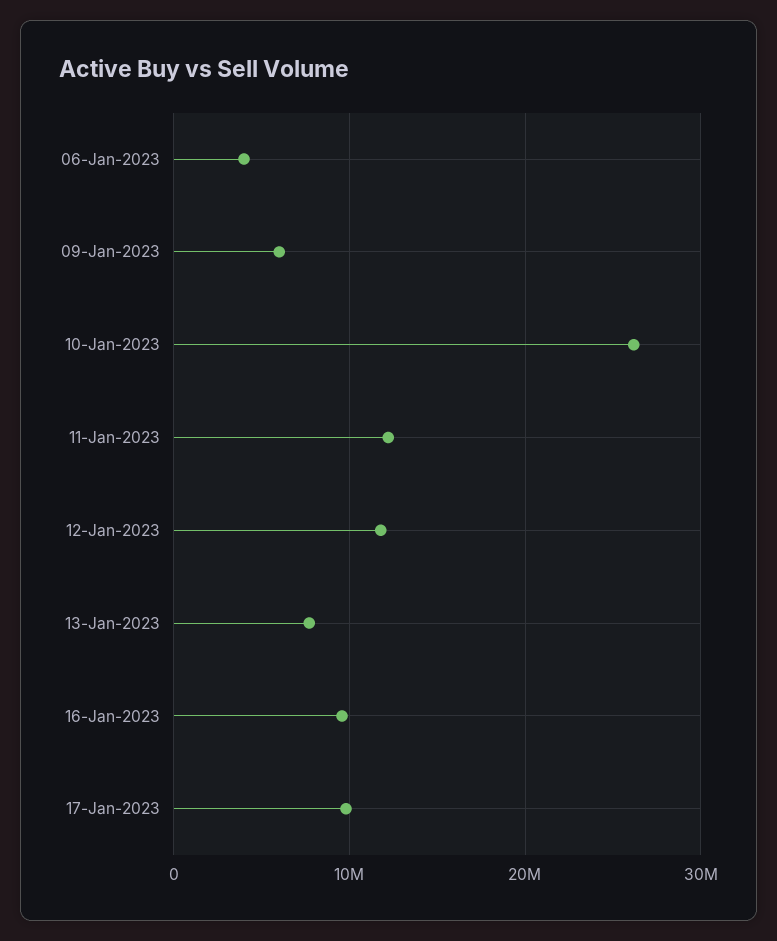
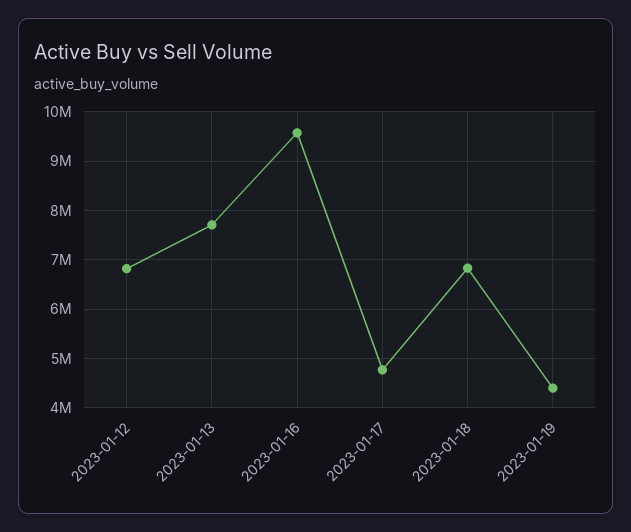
06-Jan-2023: 4000000 -> none
09-Jan-2023: 6000000 -> none
10-Jan-2023: 26000000 -> none
11-Jan-2023: 12000000 -> none
12-Jan-2023: 12000000 -> 6800000
17-Jan-2023: 10000000 -> 4800000
2023-01-18: none -> 6800000
2023-01-19: none -> 4400000

